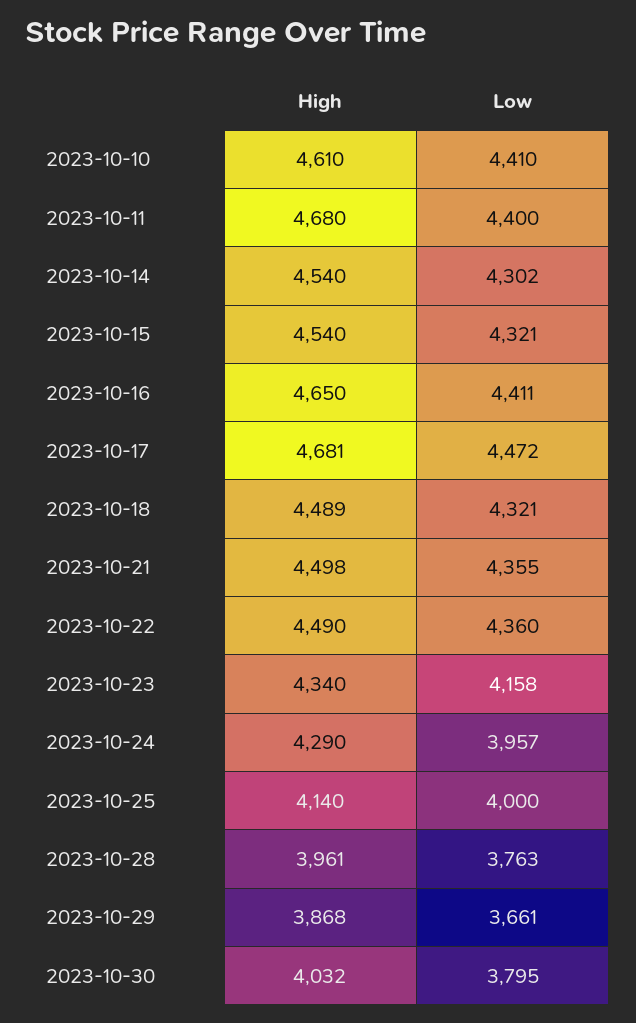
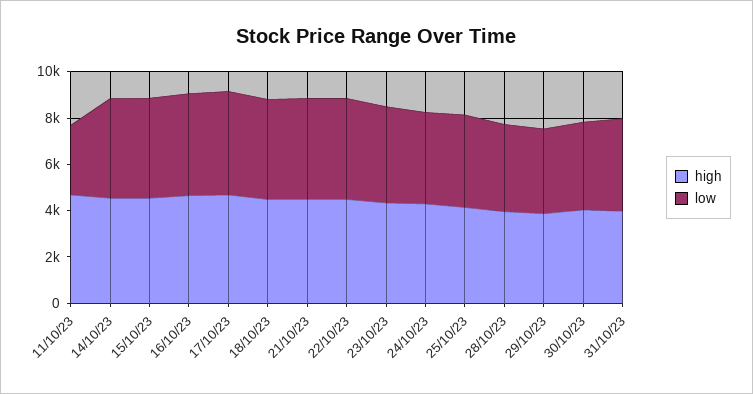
High, 2023-10-10: 4610 -> none
Low, 2023-10-10: 4410 -> none
Low, 2023-10-11: 4400 -> 3000
High, 31/10/23: none -> 4000
Low, 31/10/23: none -> 4000

